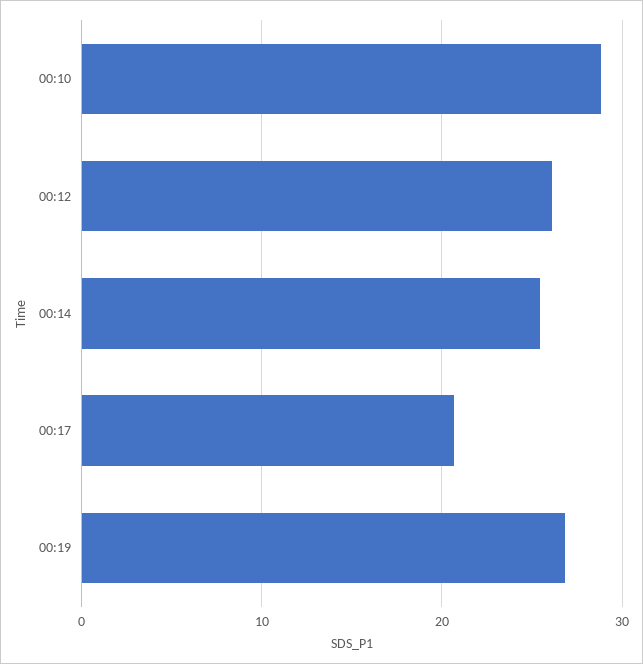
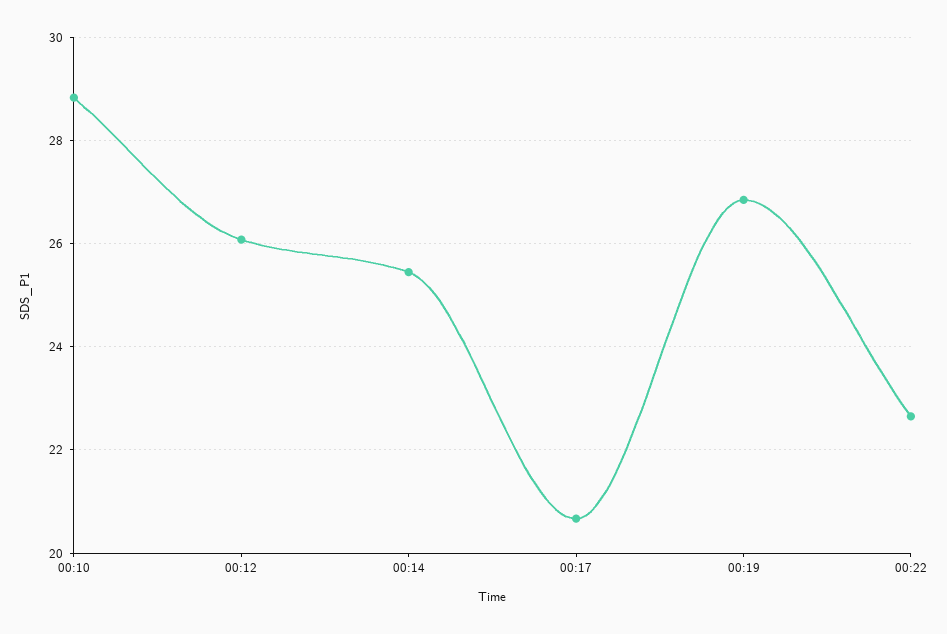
00:22: none -> 22.6

